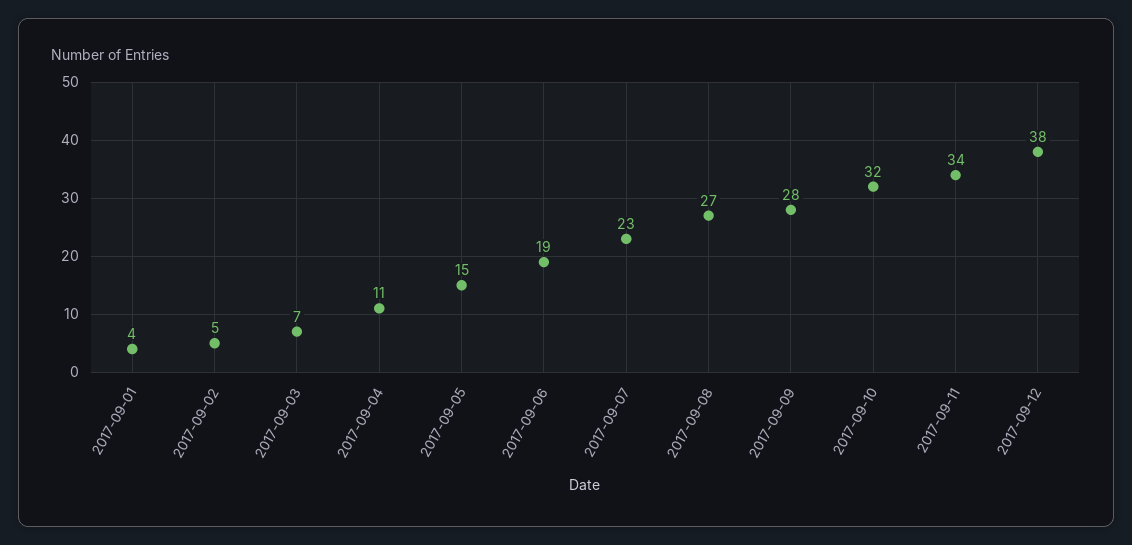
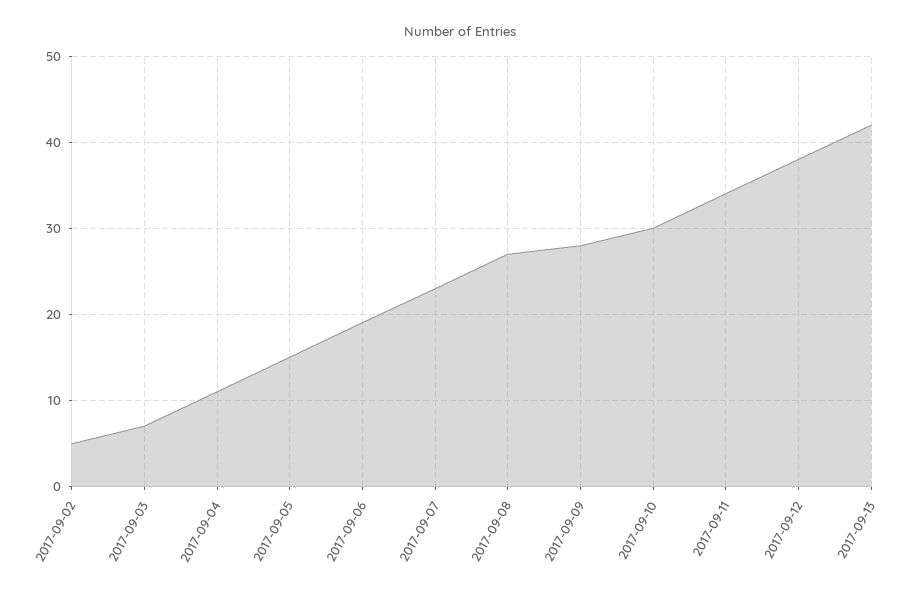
2017-09-01: 4 -> none
2017-09-10: 32 -> 30
2017-09-13: none -> 42

